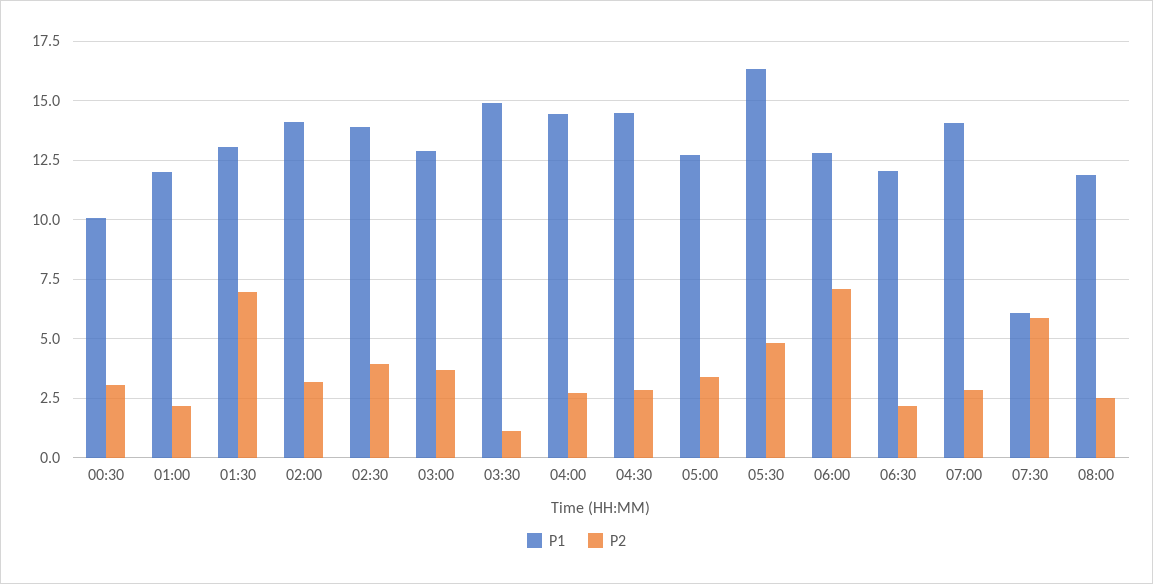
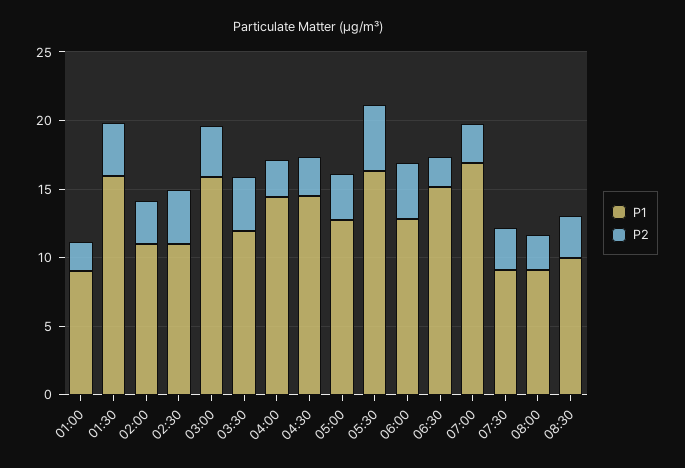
P1, 00:30: 10 -> none
P2, 00:30: 3 -> none
P1, 01:00: 12 -> 9
P1, 01:30: 13 -> 16
P2, 01:30: 7 -> 4
P1, 02:00: 14 -> 11
P1, 02:30: 14 -> 11
P1, 03:00: 13 -> 16
P1, 03:30: 15 -> 12
P2, 03:30: 1 -> 4
P2, 06:00: 7 -> 4
P1, 06:30: 12 -> 15
P1, 07:00: 14 -> 17
P1, 07:30: 6 -> 9
P2, 07:30: 6 -> 3
P1, 08:00: 12 -> 9
P1, 08:30: none -> 10
P2, 08:30: none -> 3

